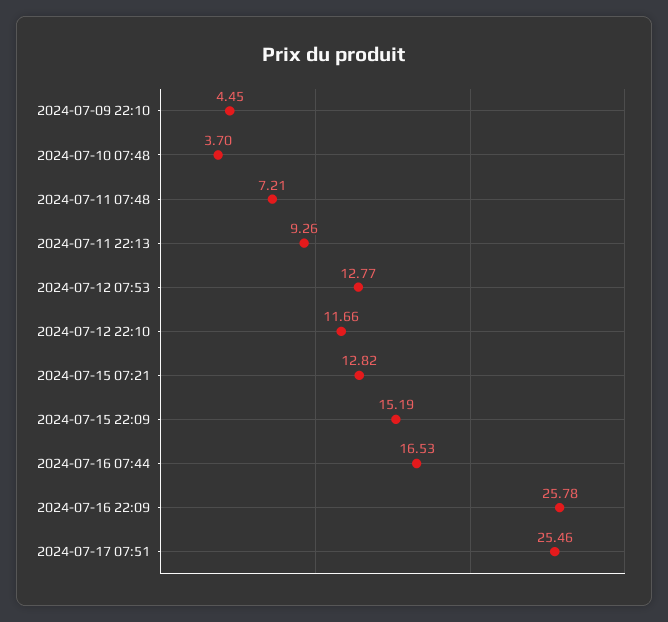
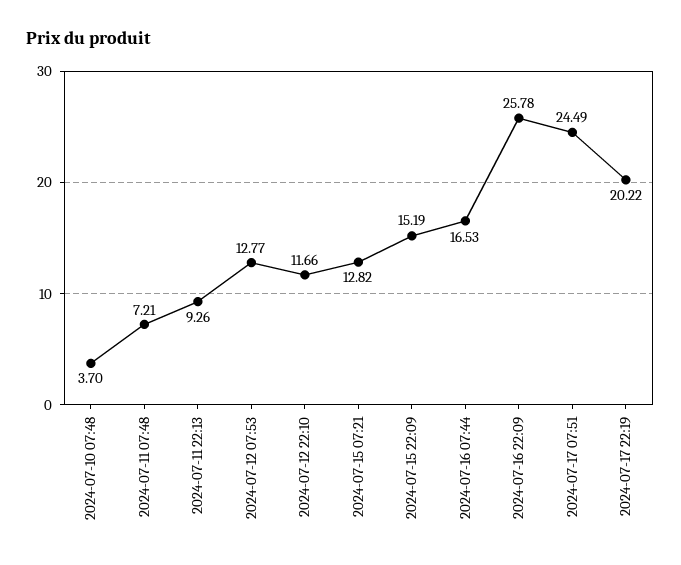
2024-07-09 22:10: 4.45 -> none
2024-07-17 07:51: 25.46 -> 24.49
2024-07-17 22:19: none -> 20.22

